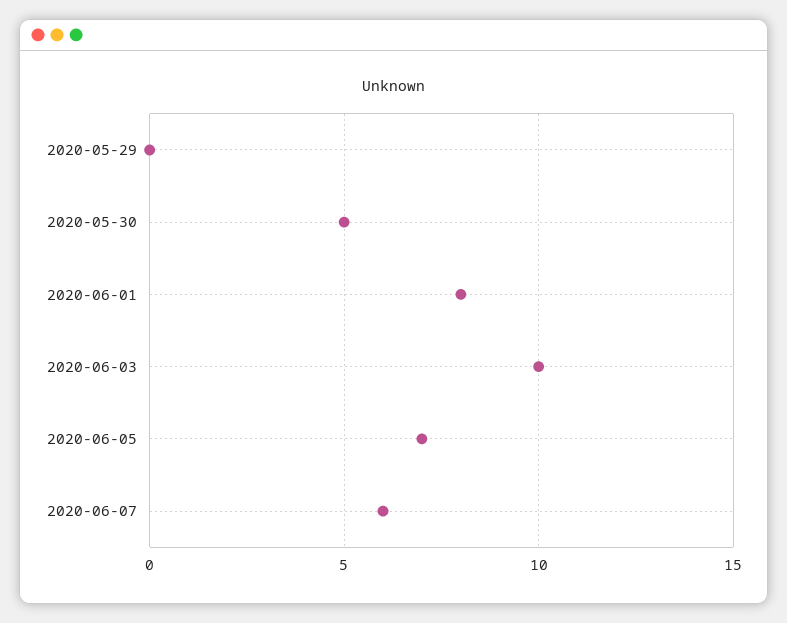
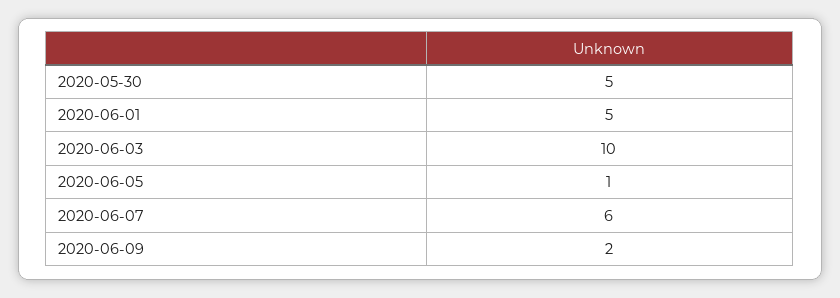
2020-05-29: 0 -> none
2020-06-01: 8 -> 5
2020-06-05: 7 -> 1
2020-06-09: none -> 2

